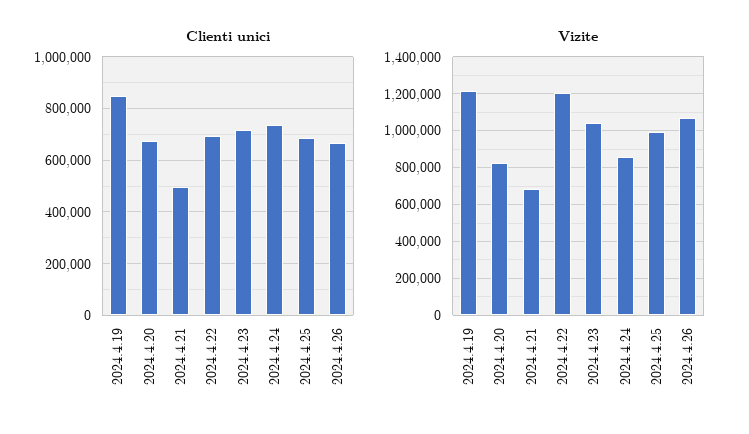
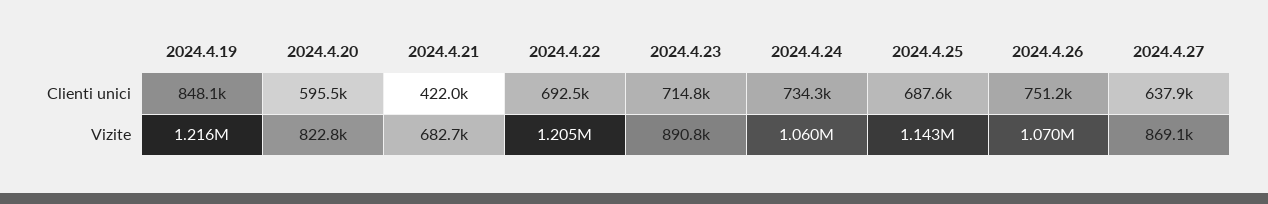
Clienti unici, 2024.4.20: 675000 -> 595500
Clienti unici, 2024.4.21: 500000 -> 422000
Clienti unici, 2024.4.26: 675000 -> 751200
Vizite, 2024.4.23: 1050000 -> 890800
Vizite, 2024.4.24: 850000 -> 1060000
Vizite, 2024.4.25: 1000000 -> 1143000
Clienti unici, 2024.4.27: none -> 637900
Vizite, 2024.4.27: none -> 869100

